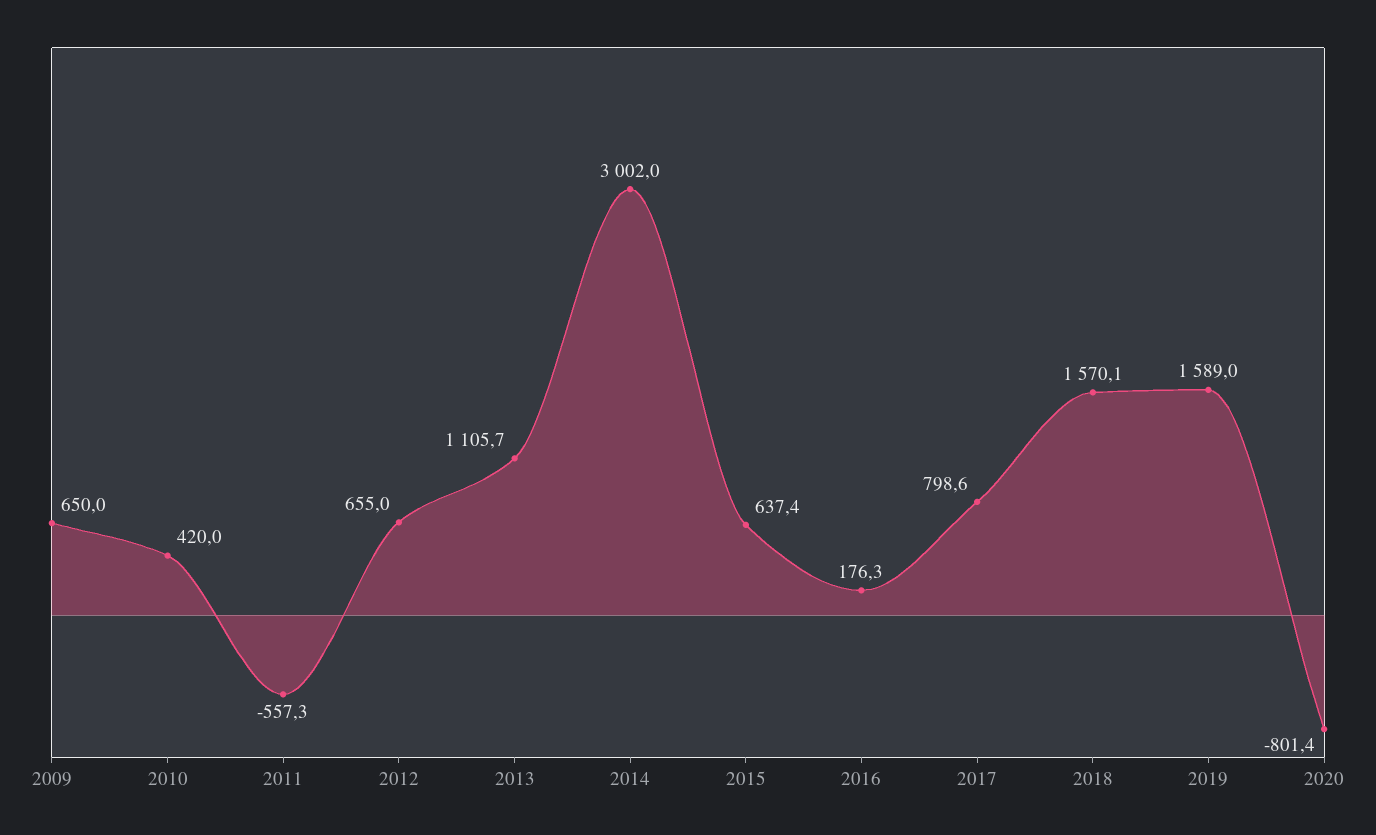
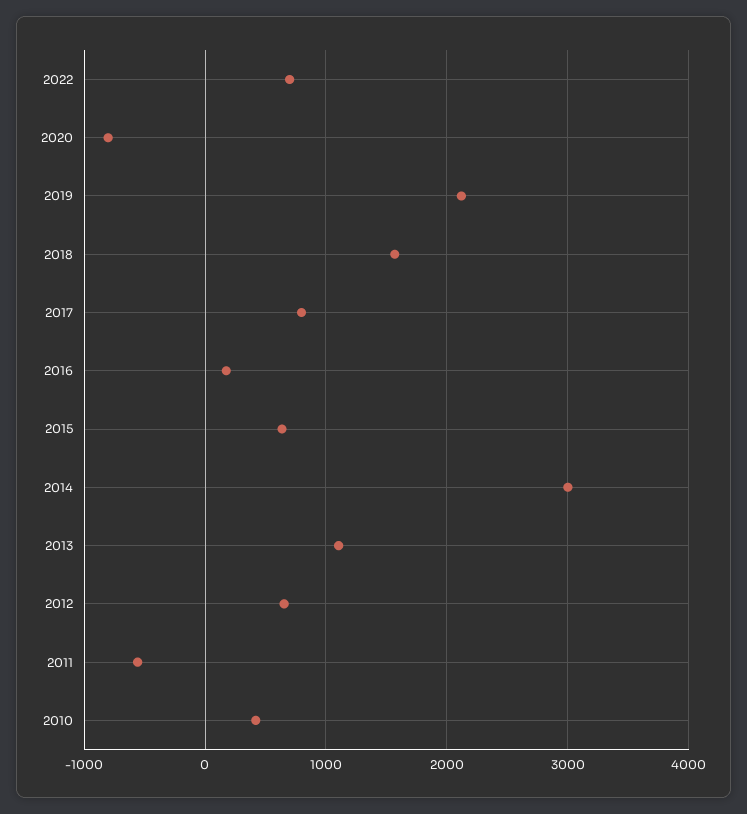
2009: 650 -> none
2019: 1589 -> 2100
2022: none -> 700

